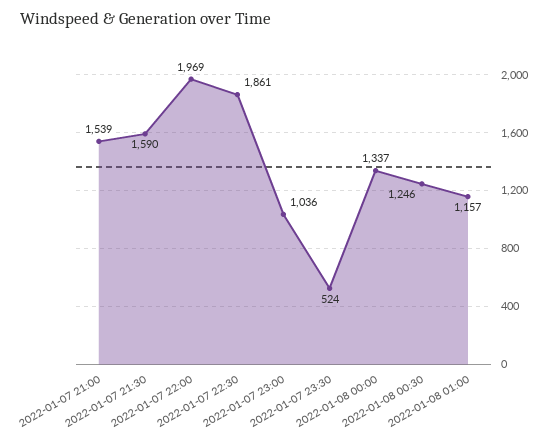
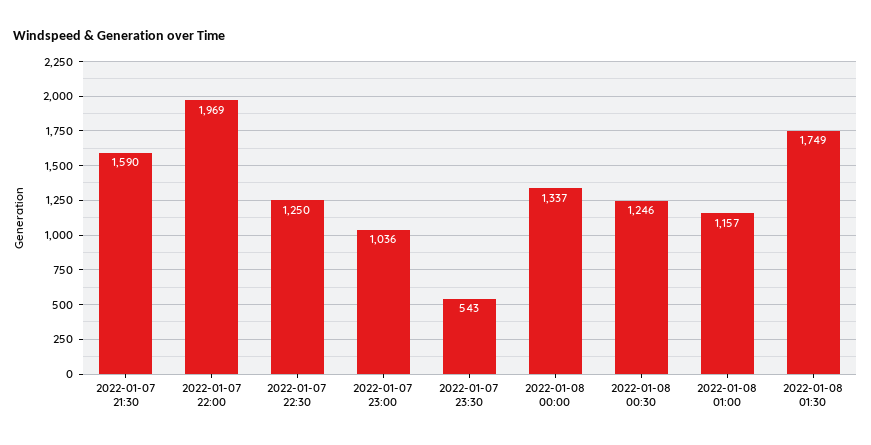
2022-01-07 21:00: 1539 -> none
2022-01-07 22:30: 1861 -> 1250
2022-01-07 23:30: 524 -> 543
2022-01-08 01:30: none -> 1749

